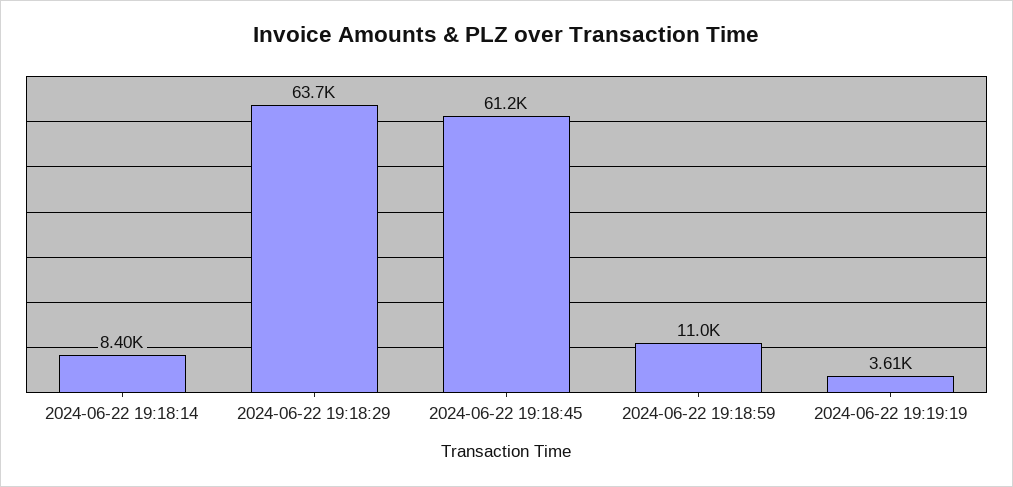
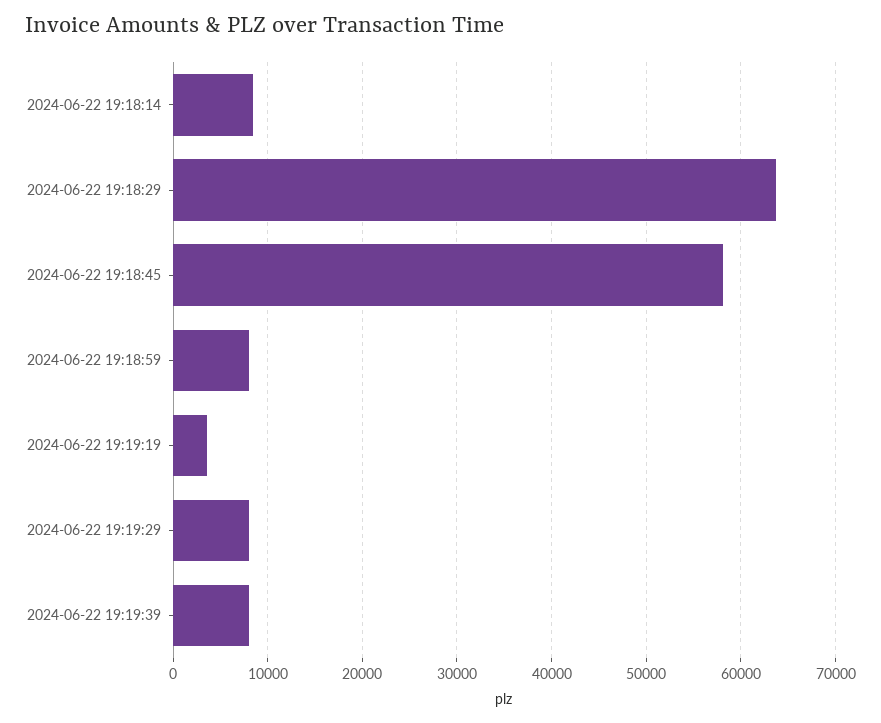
2024-06-22 19:18:45: 61200 -> 58000
2024-06-22 19:18:59: 11000 -> 8000
2024-06-22 19:19:29: none -> 8000
2024-06-22 19:19:39: none -> 8000

